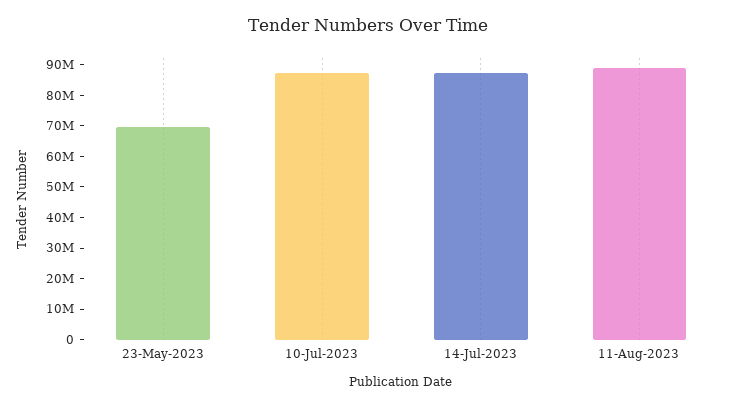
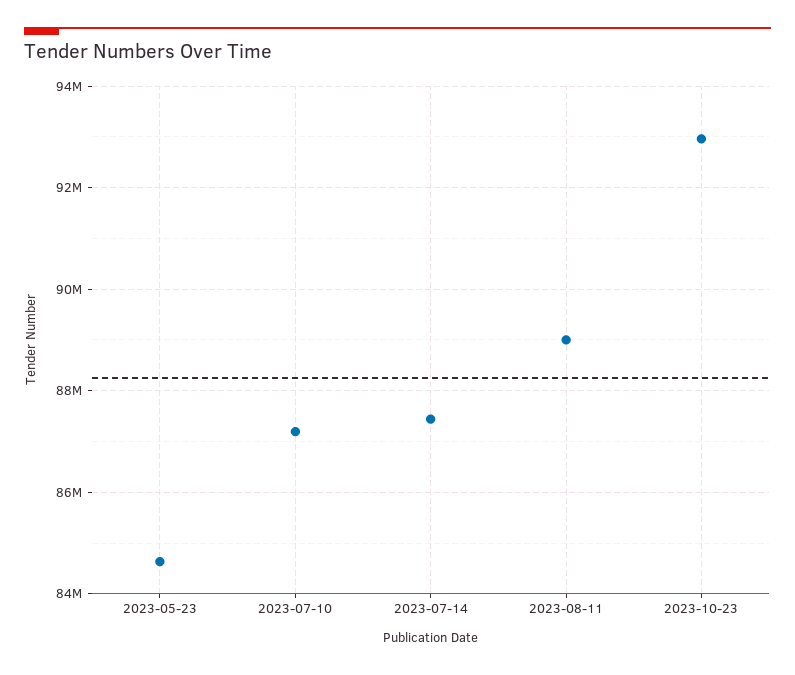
23-May-2023: 70000000 -> 84600000
2023-10-23: none -> 93000000

